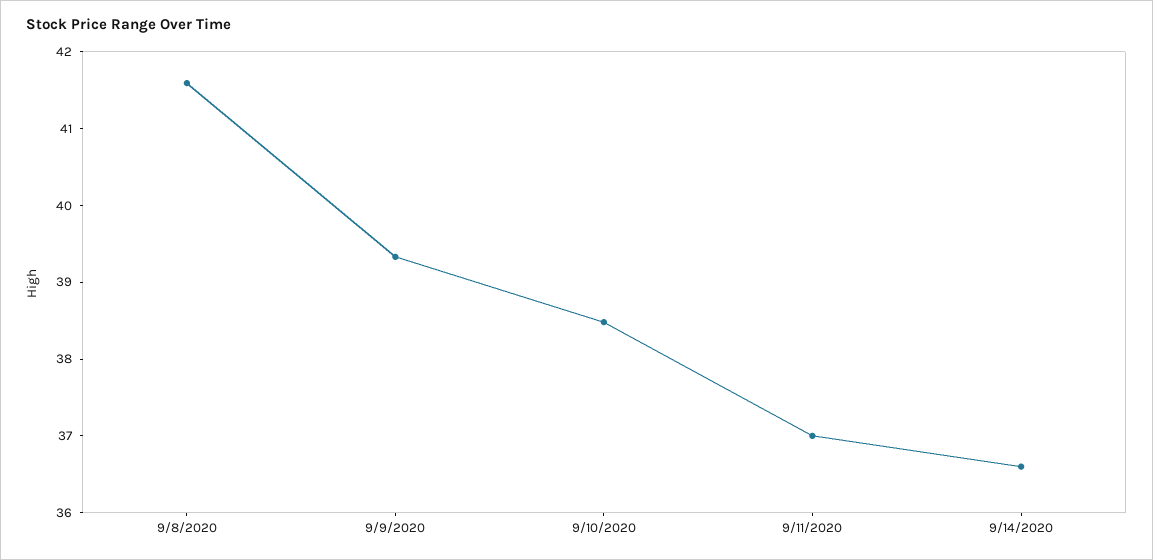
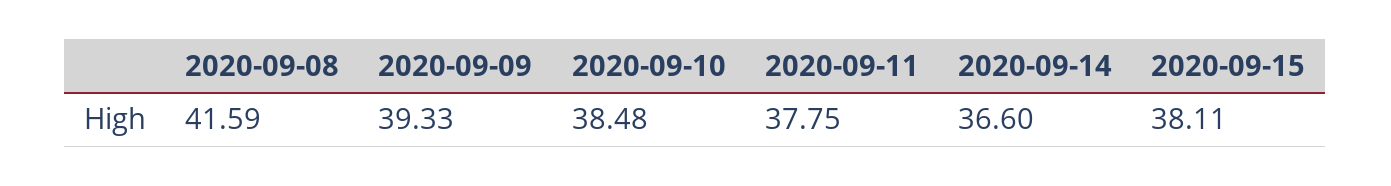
9/11/2020: 37 -> 37.75
2020-09-15: none -> 38.11

